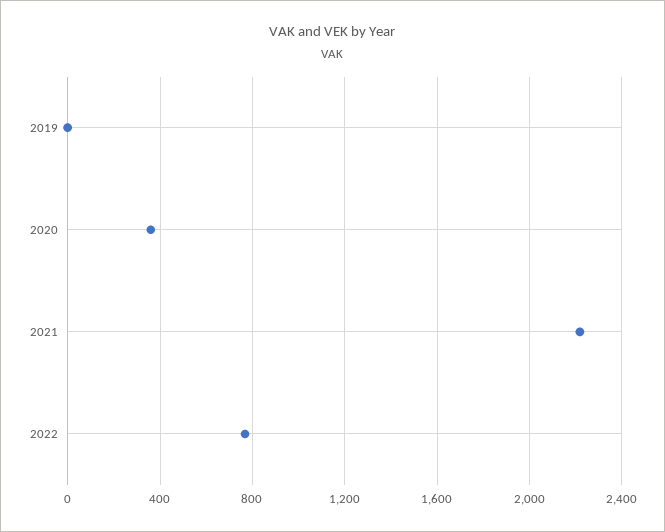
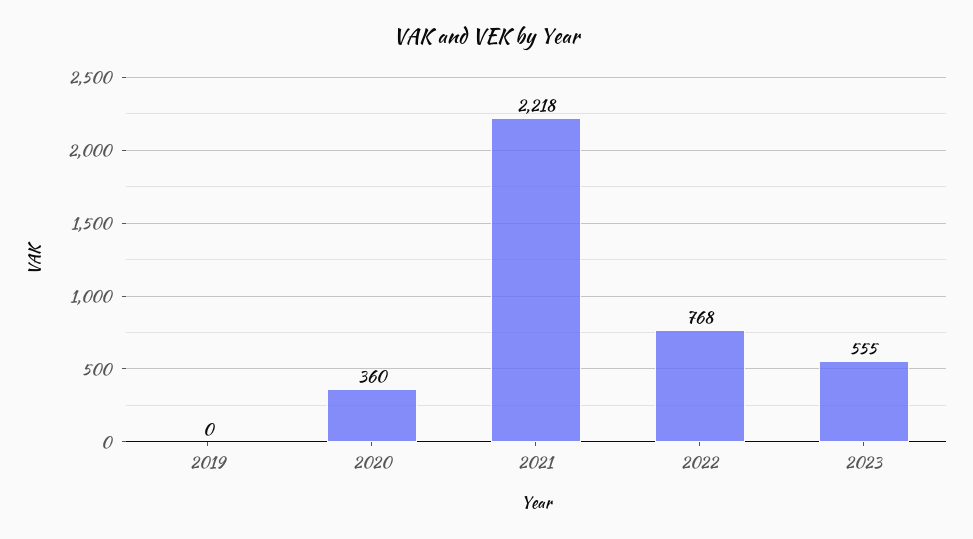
2023: none -> 555

